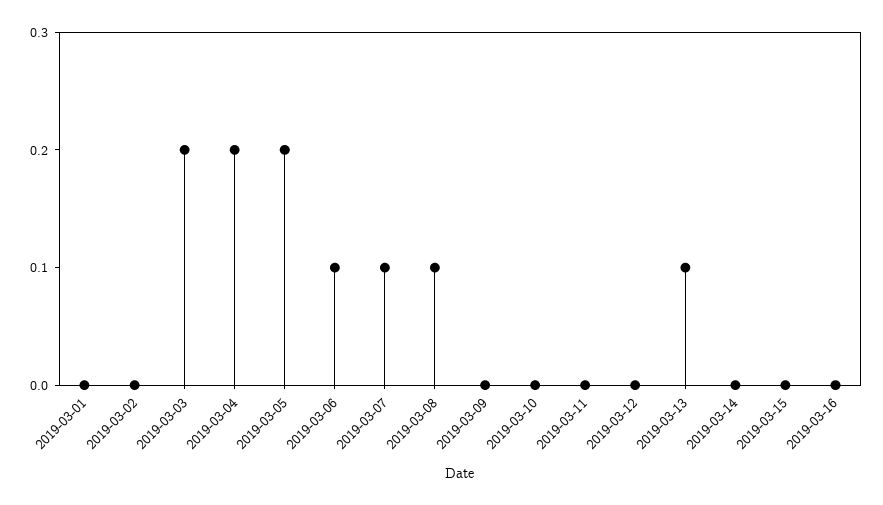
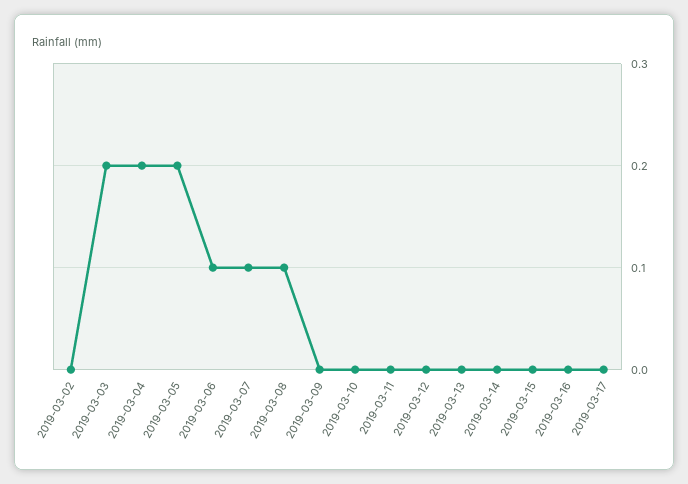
2019-03-01: 0 -> none
2019-03-13: 0.1 -> 0
2019-03-17: none -> 0

